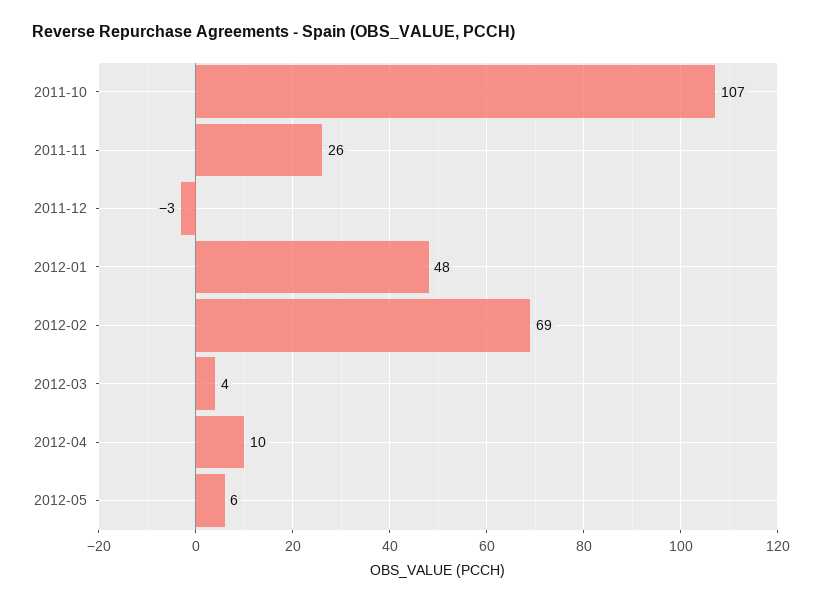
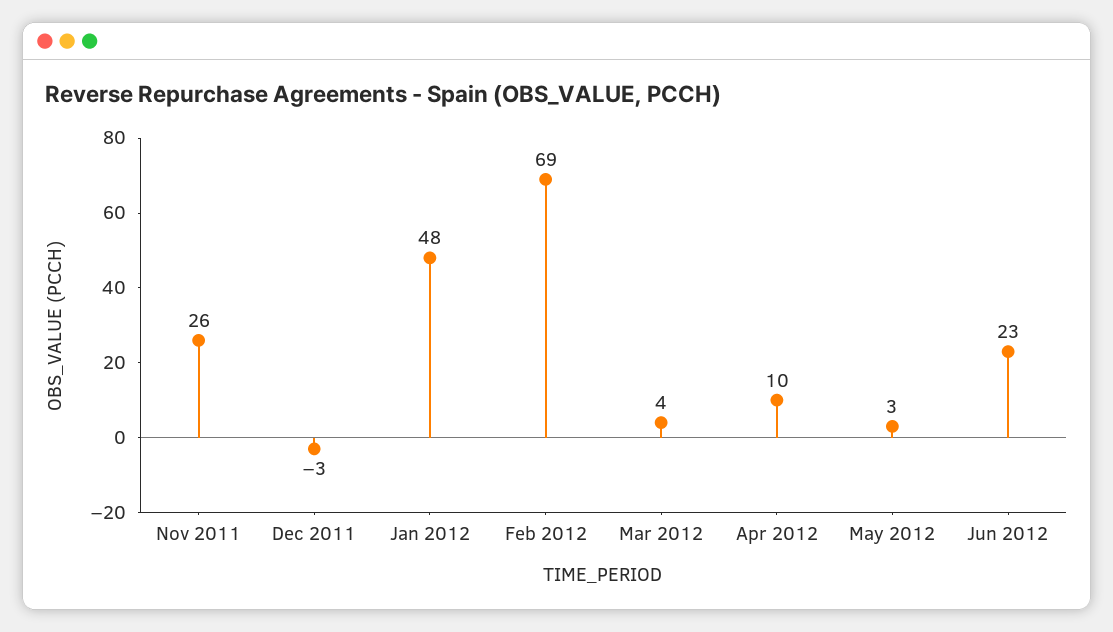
2011-10: 107 -> none
2012-05: 6 -> 3
Jun 2012: none -> 23

